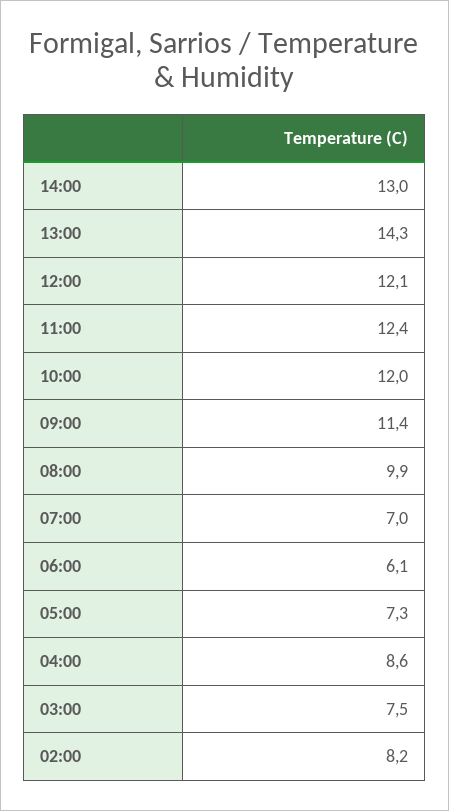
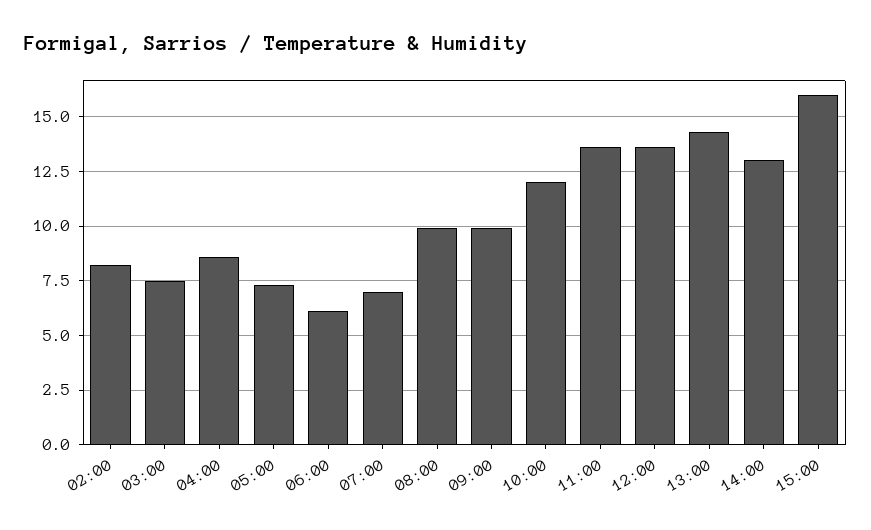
12:00: 12.1 -> 13.5
11:00: 12.4 -> 13.5
09:00: 11.4 -> 10
15:00: none -> 16

